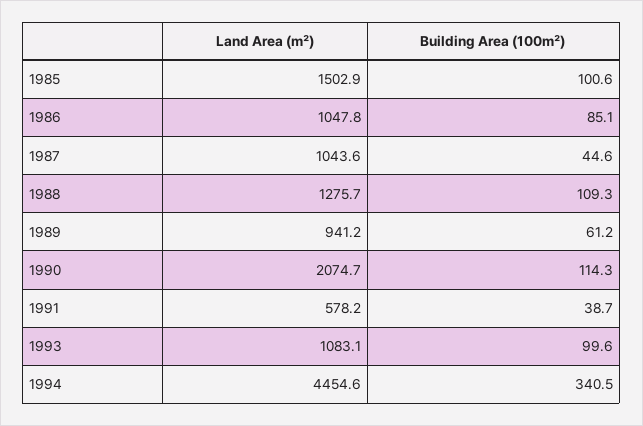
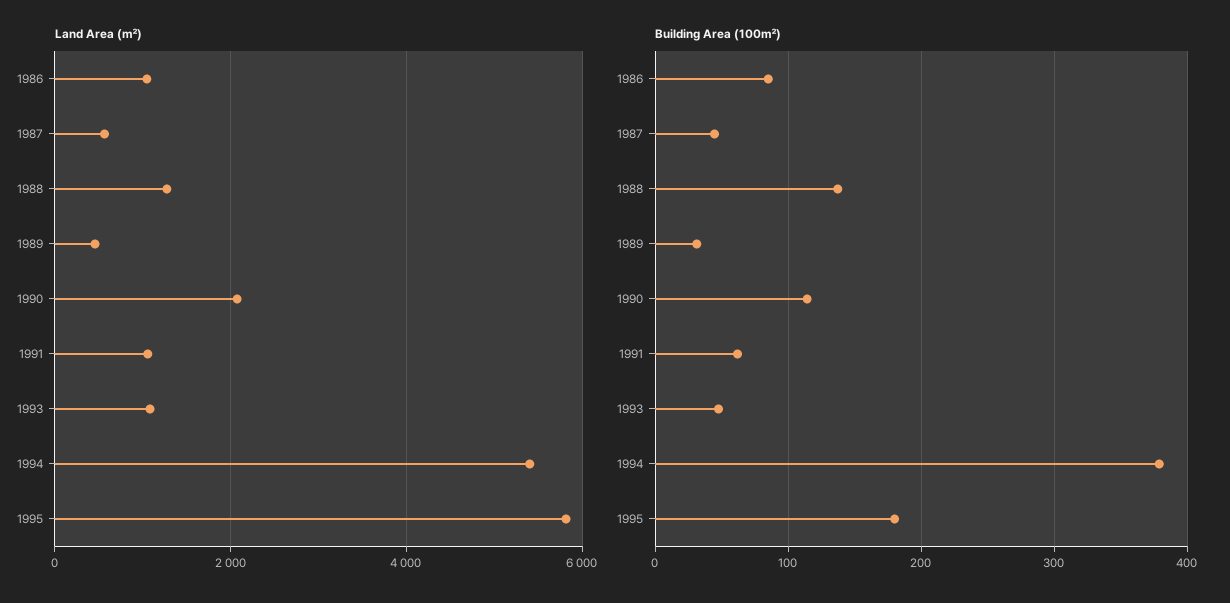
Land Area (㎡), 1985: 1502.9 -> none
Building Area (100㎡), 1985: 100.6 -> none
Land Area (㎡), 1987: 1043.6 -> 600
Building Area (100㎡), 1988: 109.3 -> 140
Land Area (㎡), 1989: 941.2 -> 400
Building Area (100㎡), 1989: 61.2 -> 30
Land Area (㎡), 1991: 578.2 -> 1000
Building Area (100㎡), 1991: 38.7 -> 60
Building Area (100㎡), 1993: 99.6 -> 50
Land Area (㎡), 1994: 4454.6 -> 5400
Building Area (100㎡), 1994: 340.5 -> 380
Land Area (㎡), 1995: none -> 5800
Building Area (100㎡), 1995: none -> 180

